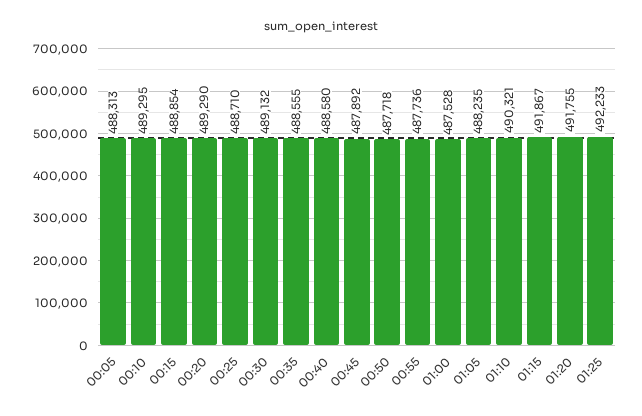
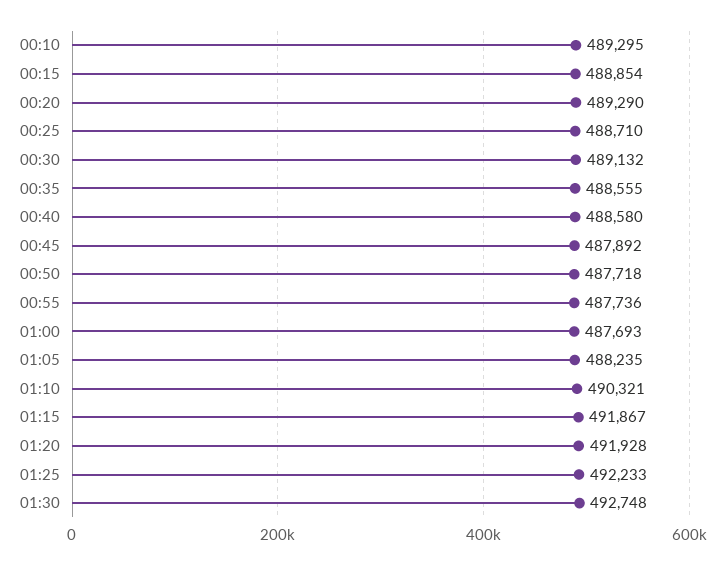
00:05: 488313 -> none
01:00: 487528 -> 487693
01:20: 491755 -> 491928
01:30: none -> 492748

